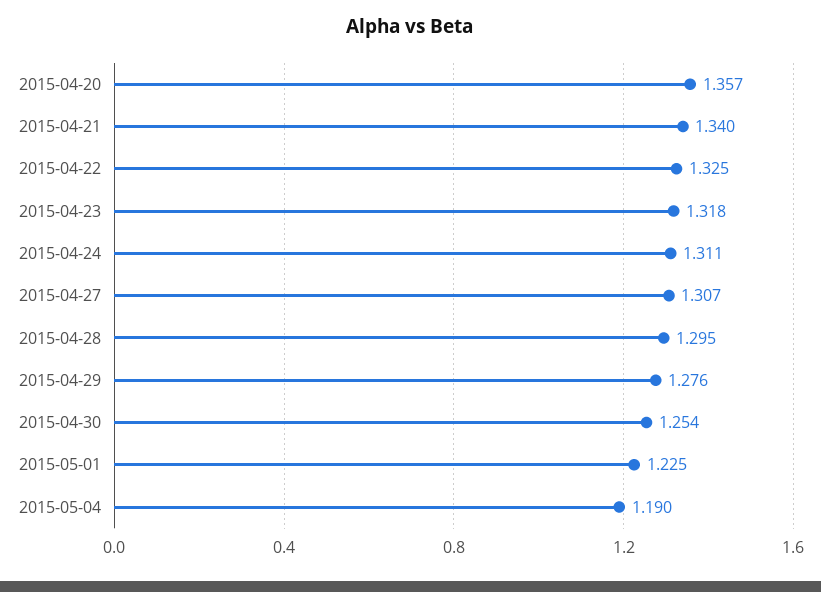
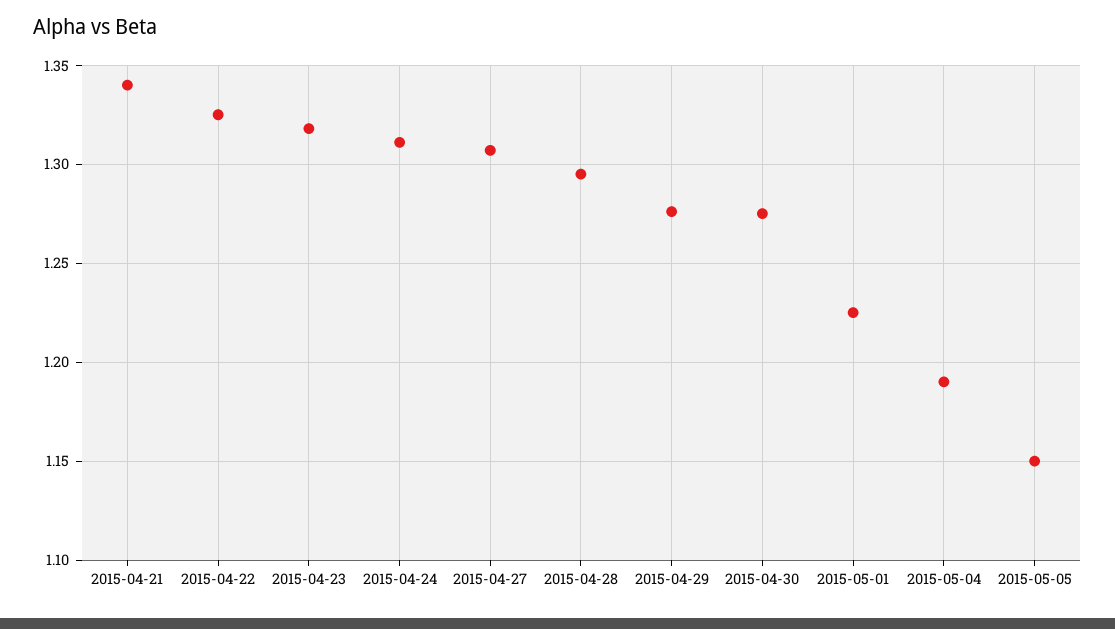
2015-04-20: 1.357 -> none
2015-04-30: 1.254 -> 1.275
2015-05-05: none -> 1.15

